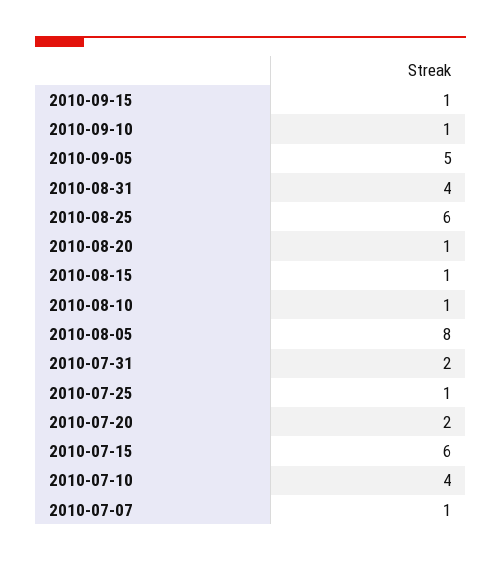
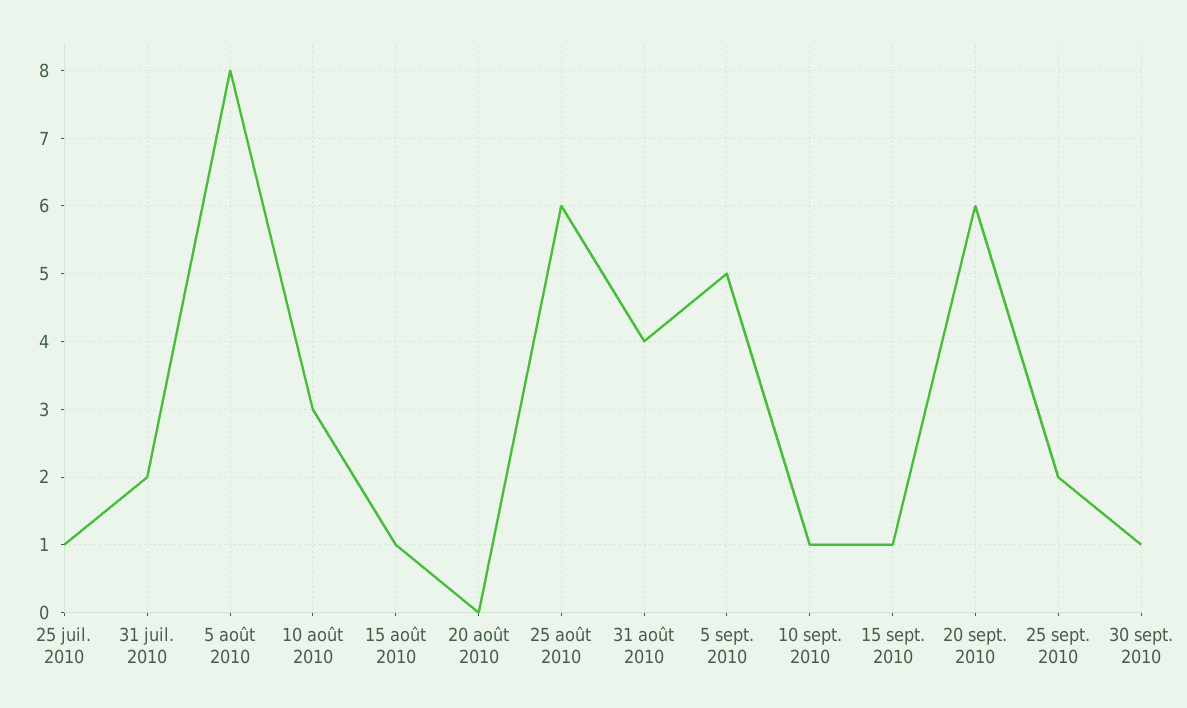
2010-08-20: 1 -> 0
2010-08-10: 1 -> 3
2010-07-20: 2 -> none
2010-07-15: 6 -> none
2010-07-10: 4 -> none
2010-07-07: 1 -> none
20 sept. 2010: none -> 6
25 sept. 2010: none -> 2
30 sept. 2010: none -> 1

